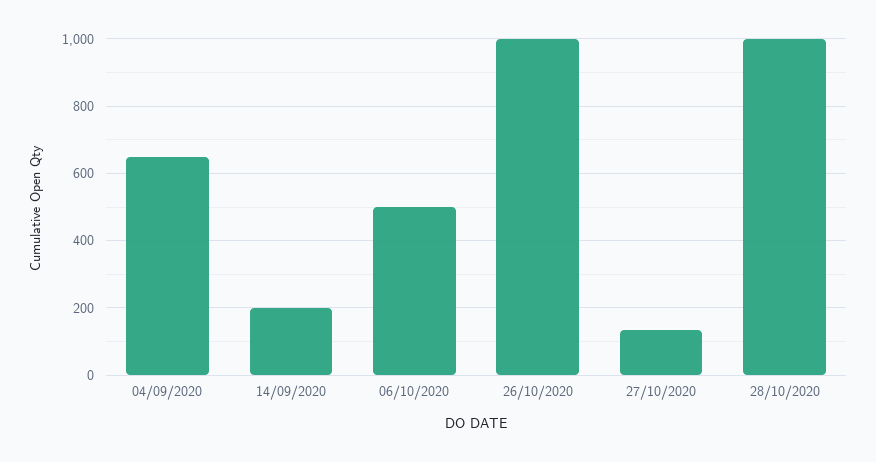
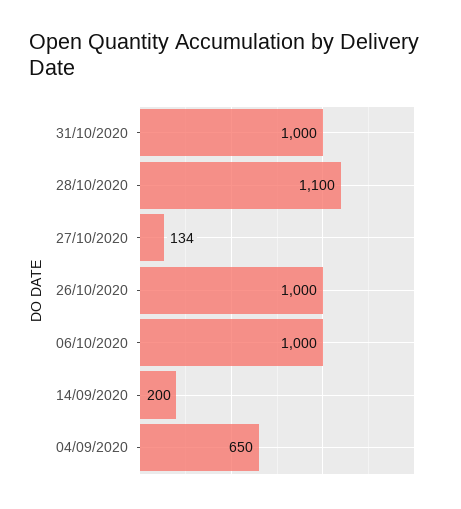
06/10/2020: 500 -> 1000
28/10/2020: 1000 -> 1100
31/10/2020: none -> 1000

